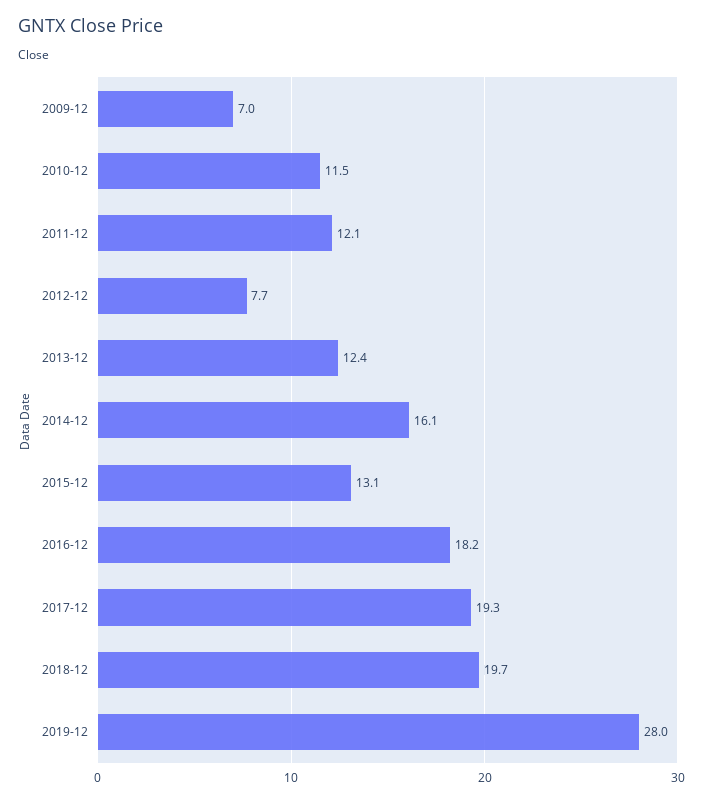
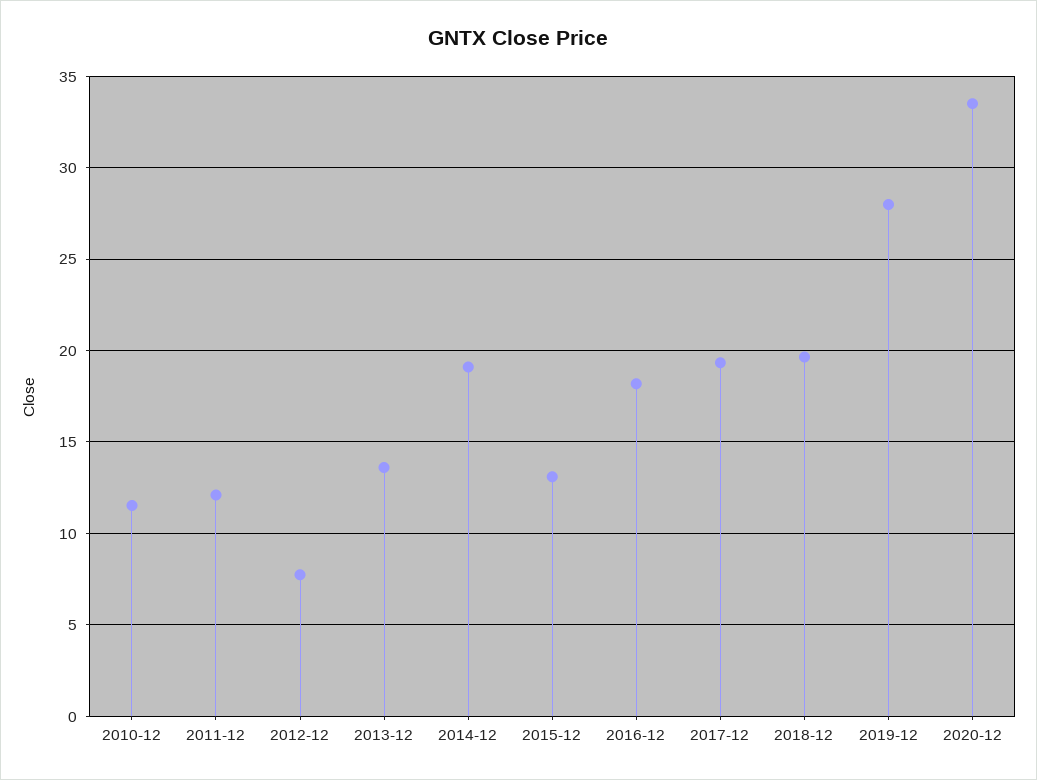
2009-12: 7 -> none
2013-12: 12.4 -> 13.5
2014-12: 16.1 -> 19
2020-12: none -> 33.5

